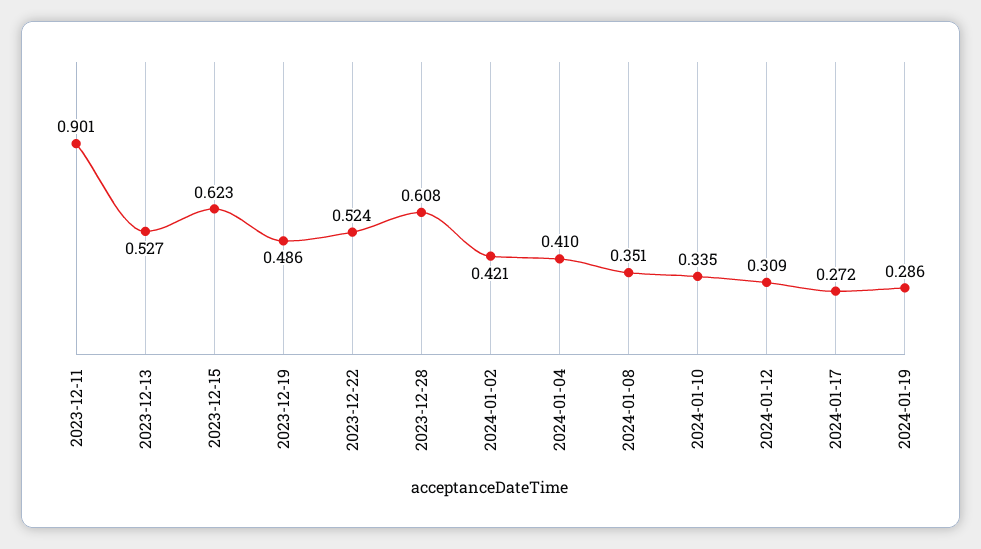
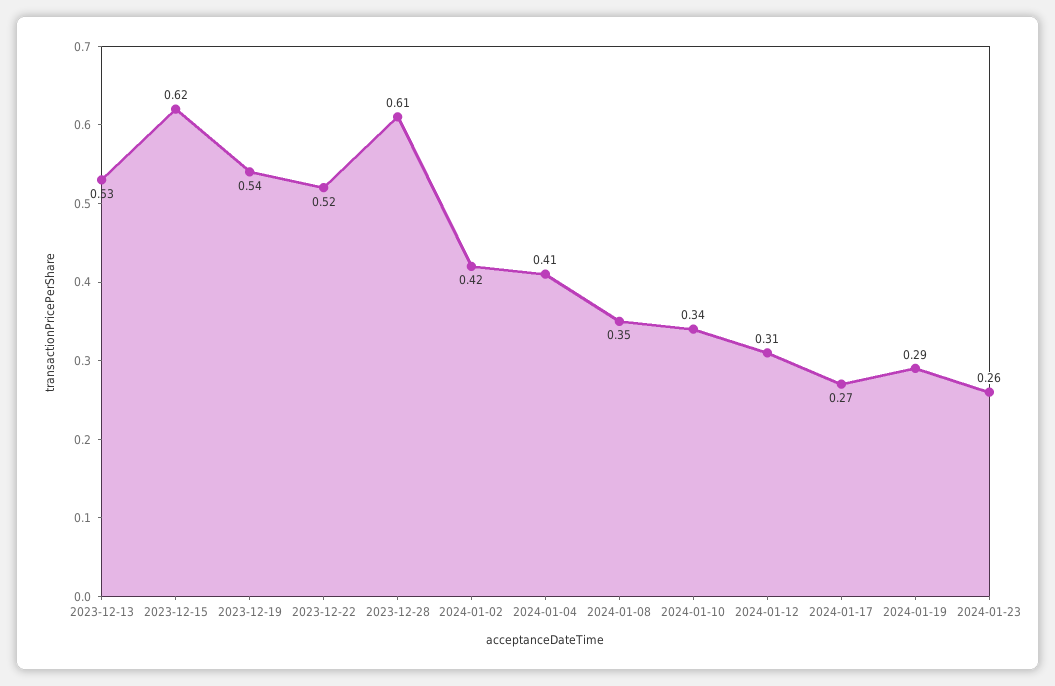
2023-12-11: 0.901 -> none
2023-12-19: 0.486 -> 0.54
2024-01-23: none -> 0.26

